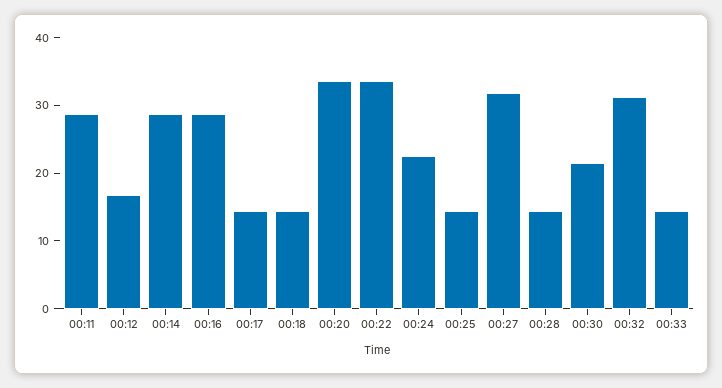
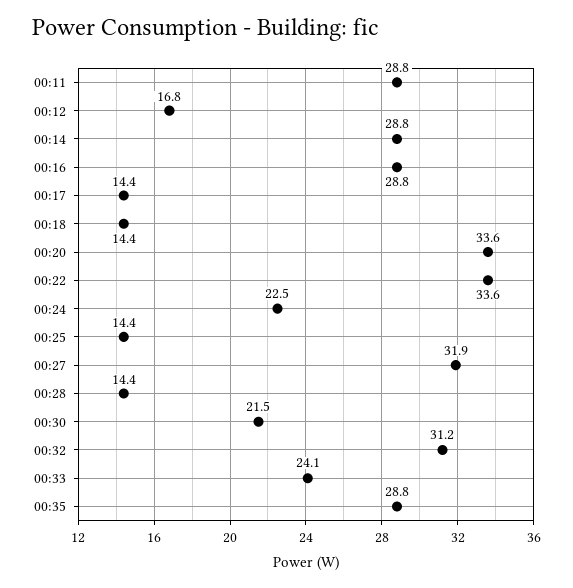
00:33: 14 -> 24.1
00:35: none -> 28.8

